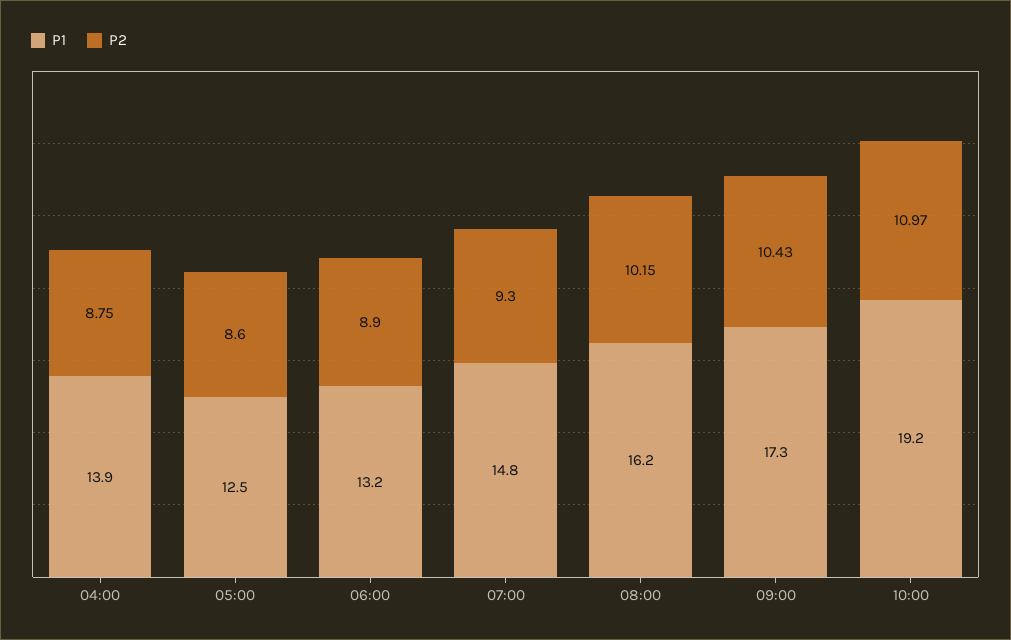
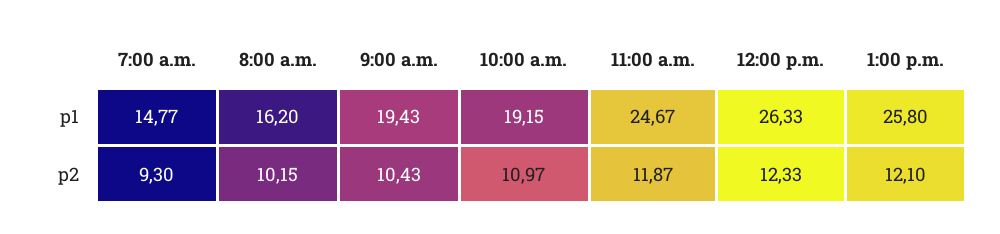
P1, 04:00: 13.9 -> none
P2, 04:00: 8.75 -> none
P1, 05:00: 12.5 -> none
P2, 05:00: 8.6 -> none
P1, 06:00: 13.2 -> none
P2, 06:00: 8.9 -> none
P1, 09:00: 17.3 -> 19.43
P1, 11:00 a.m.: none -> 24.67
P1, 12:00 p.m.: none -> 26.33
P1, 1:00 p.m.: none -> 25.8
P2, 11:00 a.m.: none -> 11.87
P2, 12:00 p.m.: none -> 12.33
P2, 1:00 p.m.: none -> 12.1

